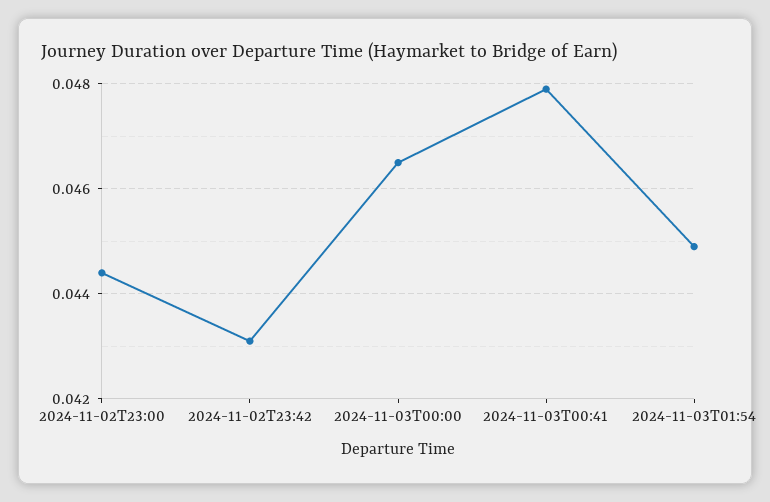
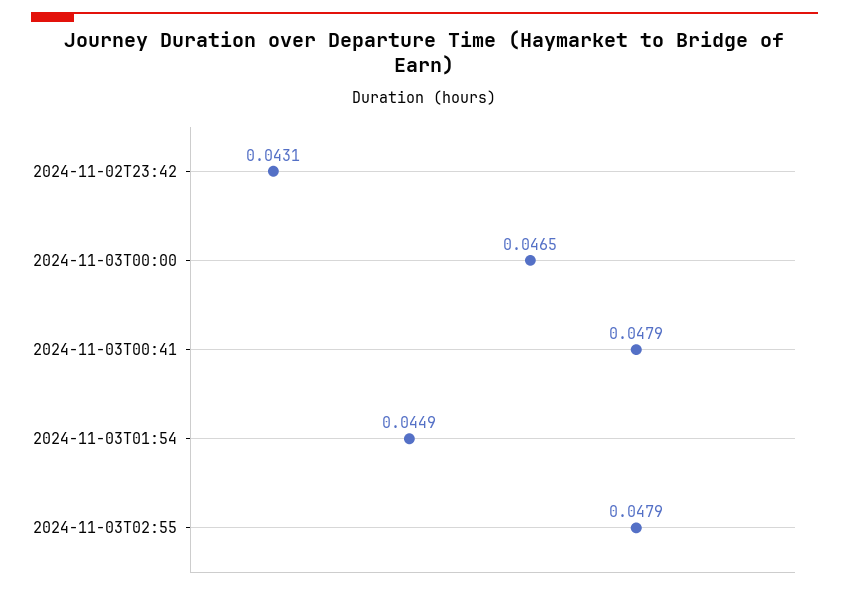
2024-11-02T23:00: 0.0445 -> none
2024-11-03T02:55: none -> 0.0479

